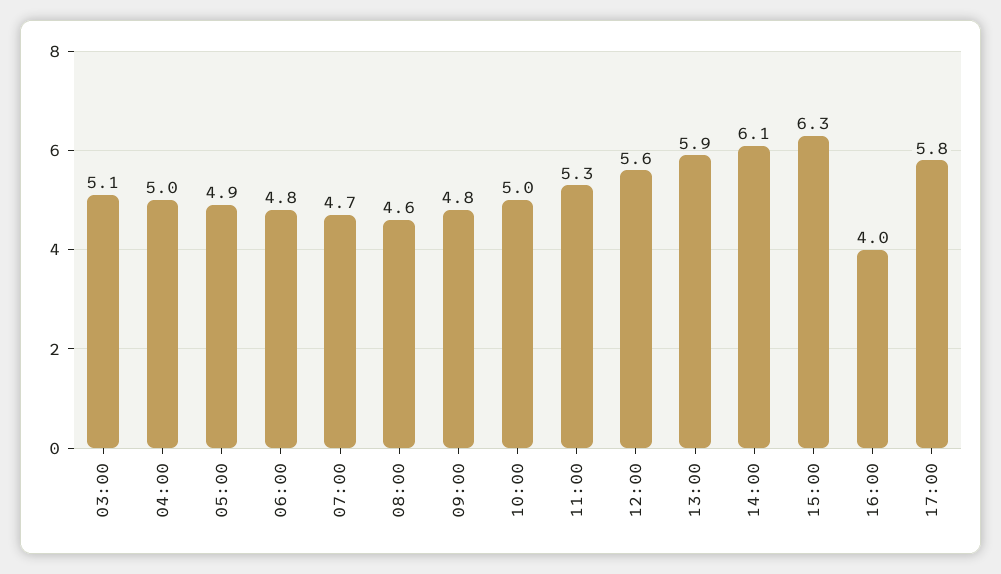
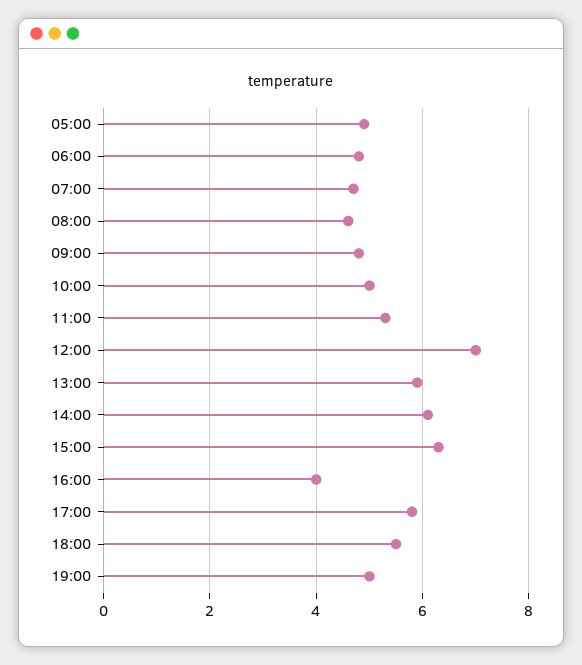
03:00: 5.1 -> none
04:00: 5 -> none
12:00: 5.6 -> 7
18:00: none -> 5.5
19:00: none -> 5

